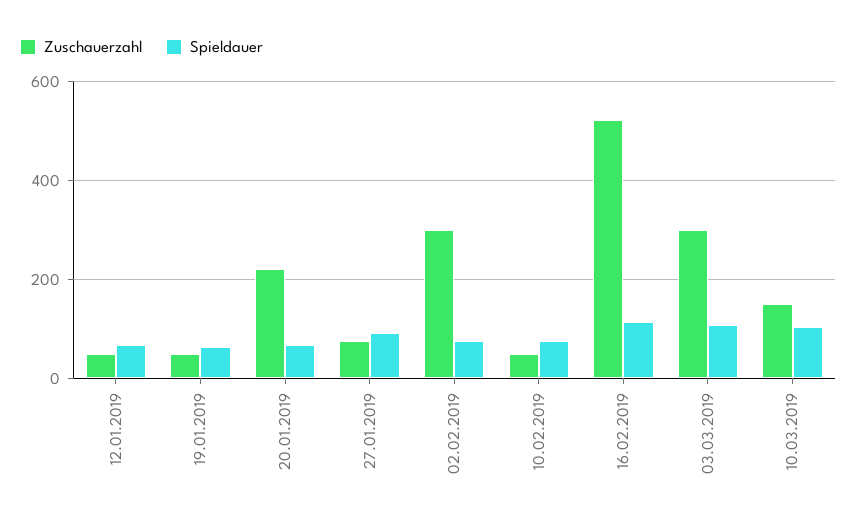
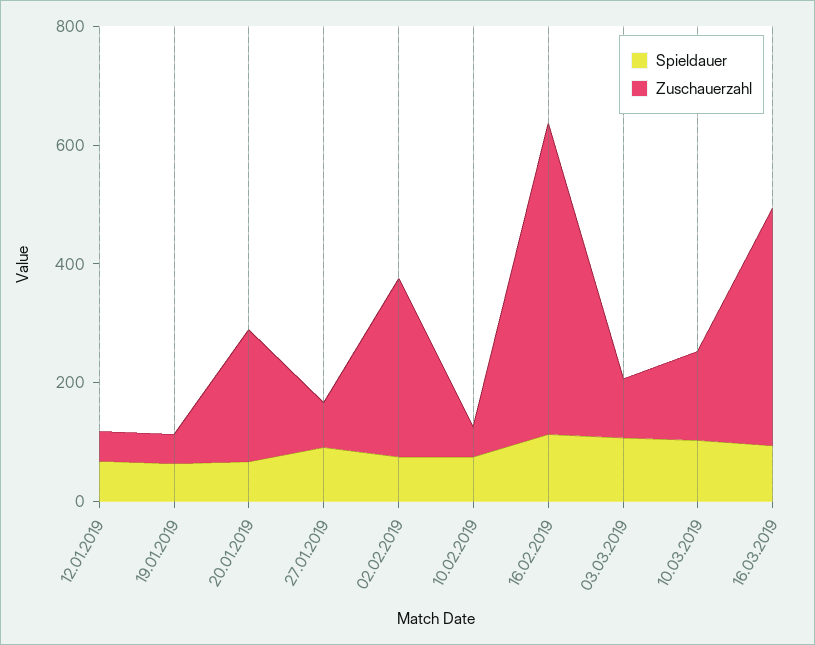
Zuschauerzahl, 03.03.2019: 300 -> 100
Spieldauer, 16.03.2019: none -> 100
Zuschauerzahl, 16.03.2019: none -> 400

